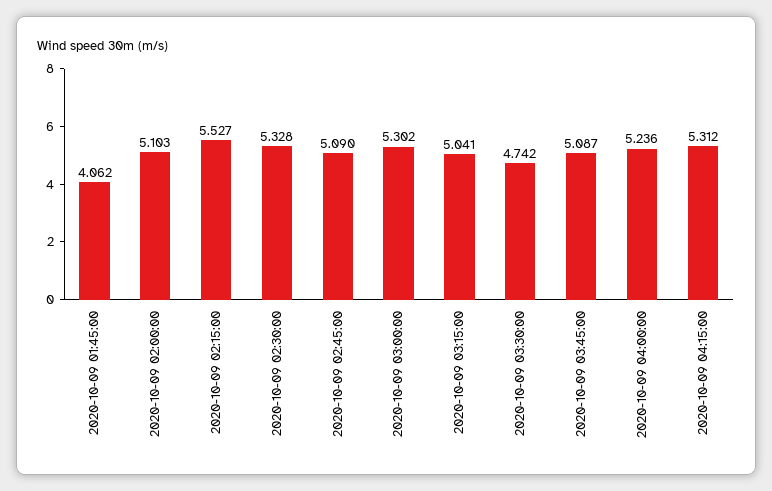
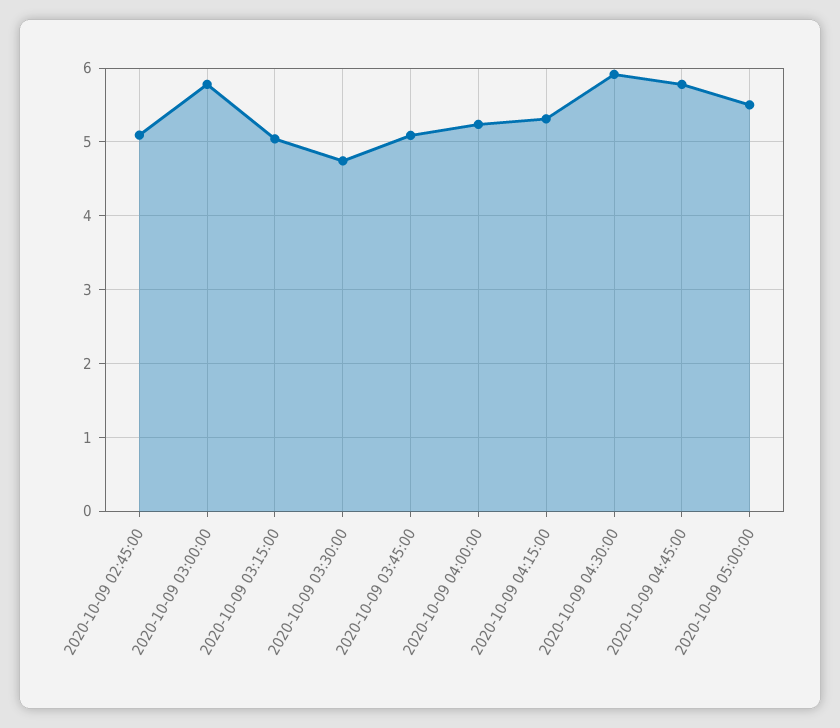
2020-10-09 01:45:00: 4.062 -> none
2020-10-09 02:00:00: 5.103 -> none
2020-10-09 02:15:00: 5.527 -> none
2020-10-09 02:30:00: 5.328 -> none
2020-10-09 03:00:00: 5.302 -> 5.8
2020-10-09 04:30:00: none -> 5.9
2020-10-09 04:45:00: none -> 5.8
2020-10-09 05:00:00: none -> 5.5

